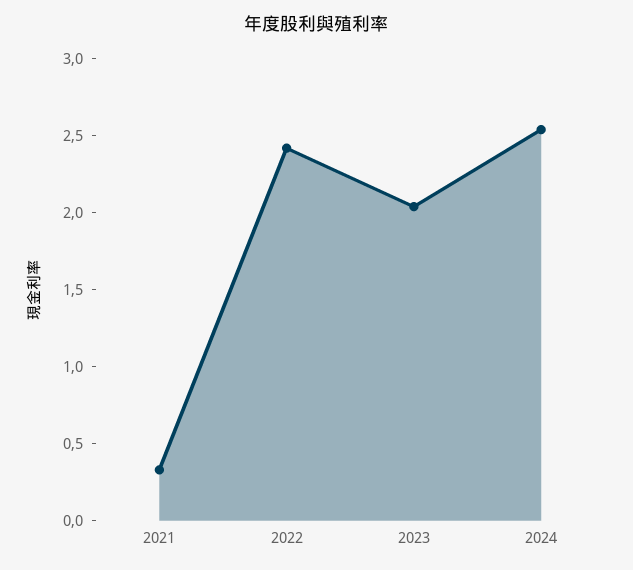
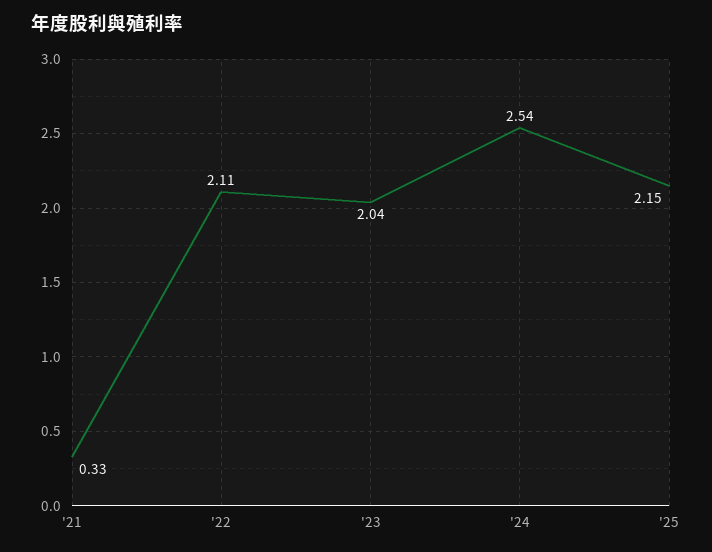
2022: 2.4 -> 2.11
'25: none -> 2.15

